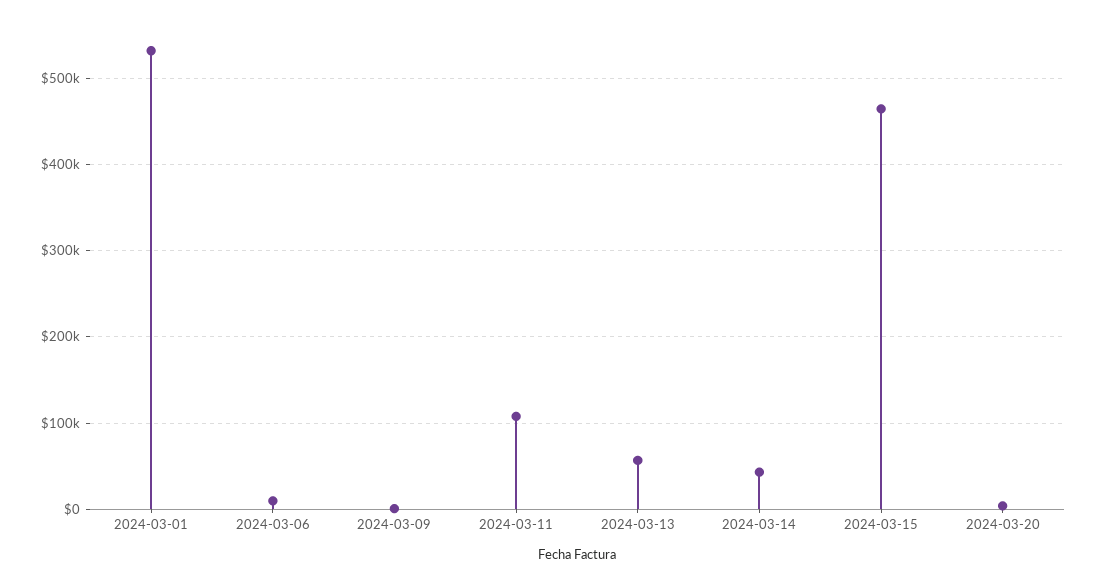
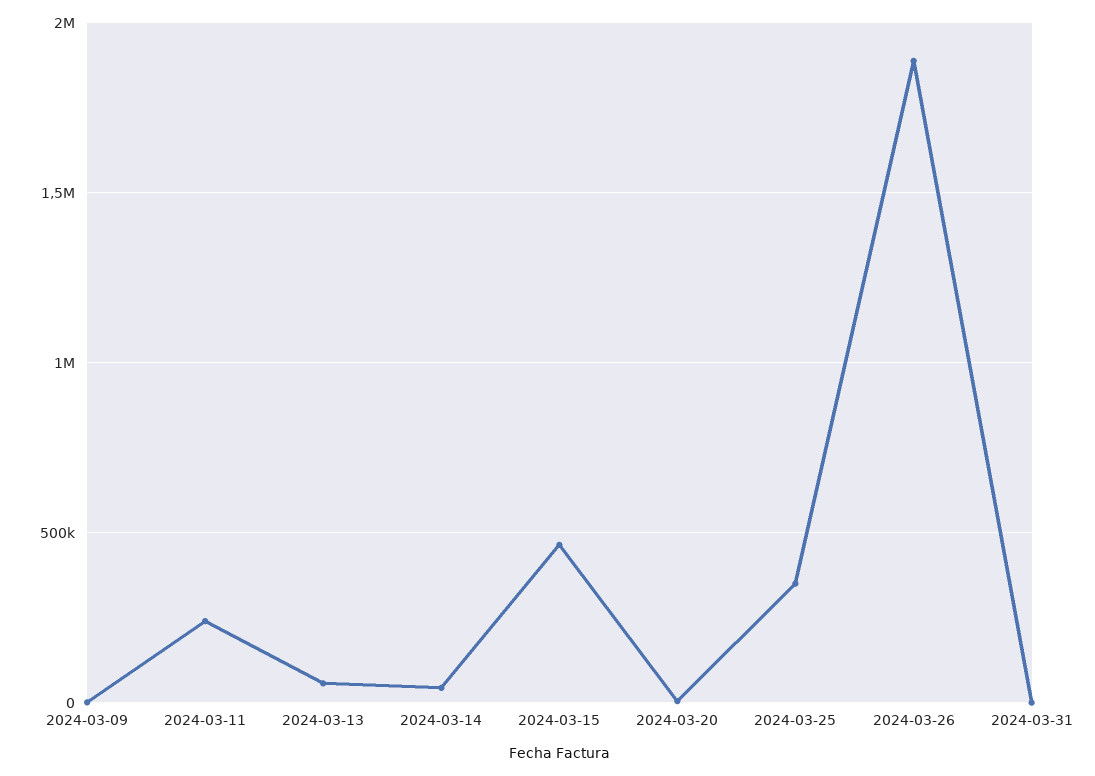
2024-03-01: 530000 -> none
2024-03-06: 10000 -> none
2024-03-11: 110000 -> 250000
2024-03-25: none -> 350000
2024-03-26: none -> 1900000
2024-03-31: none -> 0

